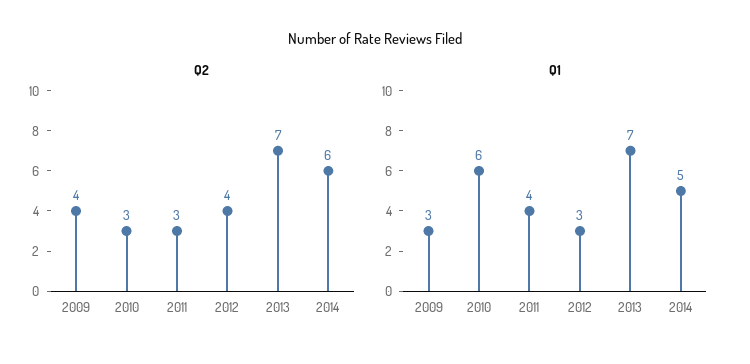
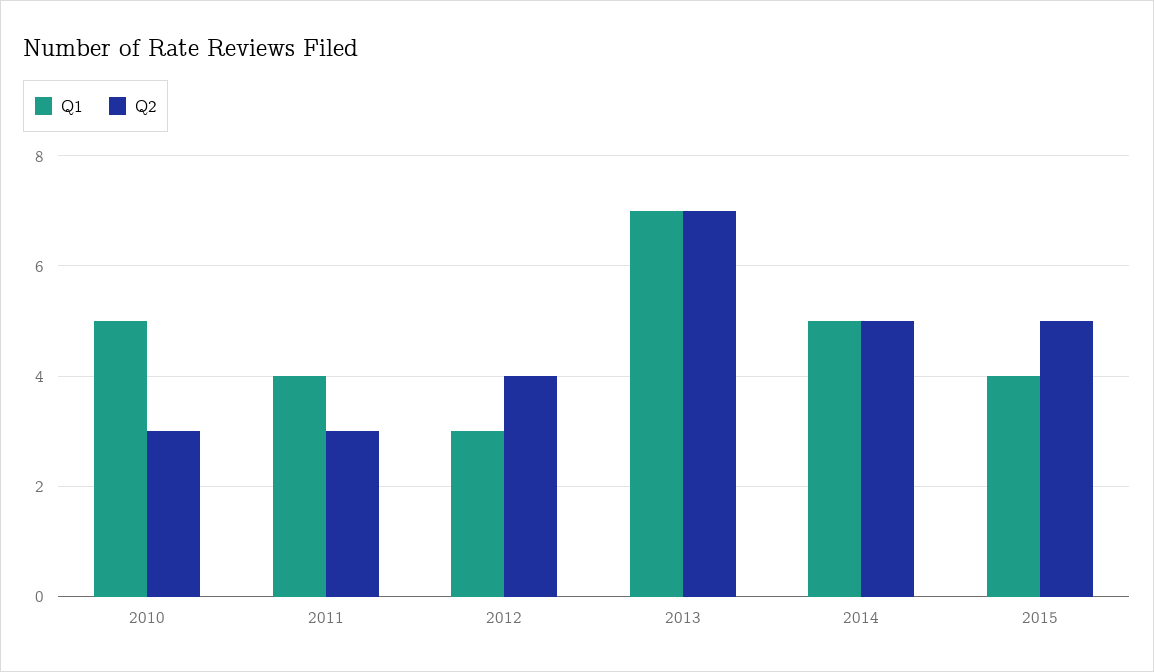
Q2, 2009: 4 -> none
Q2, 2014: 6 -> 5
Q1, 2009: 3 -> none
Q1, 2010: 6 -> 5
Q1, 2015: none -> 4
Q2, 2015: none -> 5

